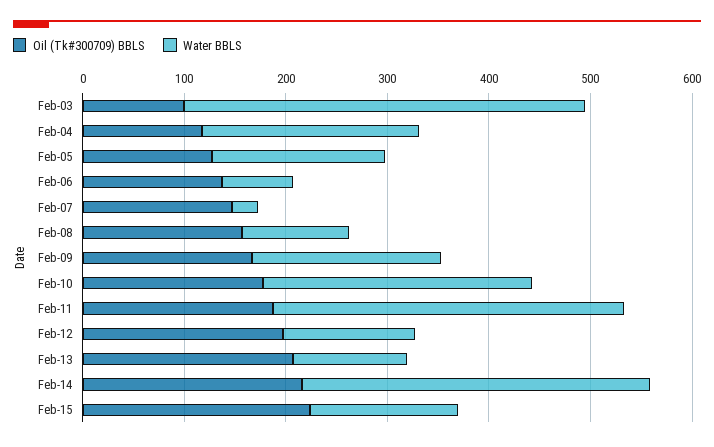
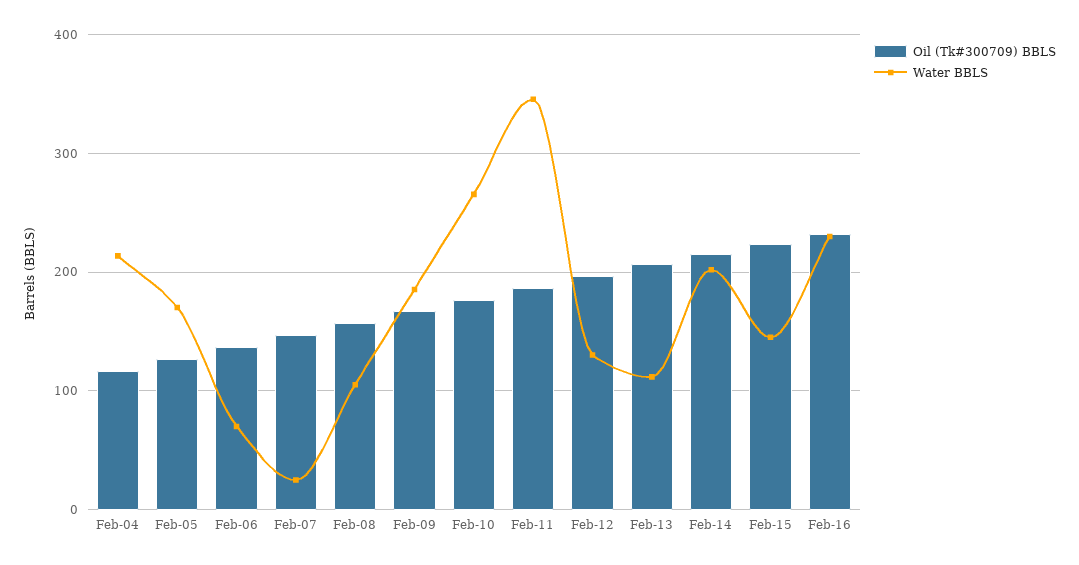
Oil (Tk#300709) BBLS, Feb-03: 100 -> none
Water BBLS, Feb-03: 400 -> none
Water BBLS, Feb-14: 340 -> 200
Oil (Tk#300709) BBLS, Feb-16: none -> 230
Water BBLS, Feb-16: none -> 230

